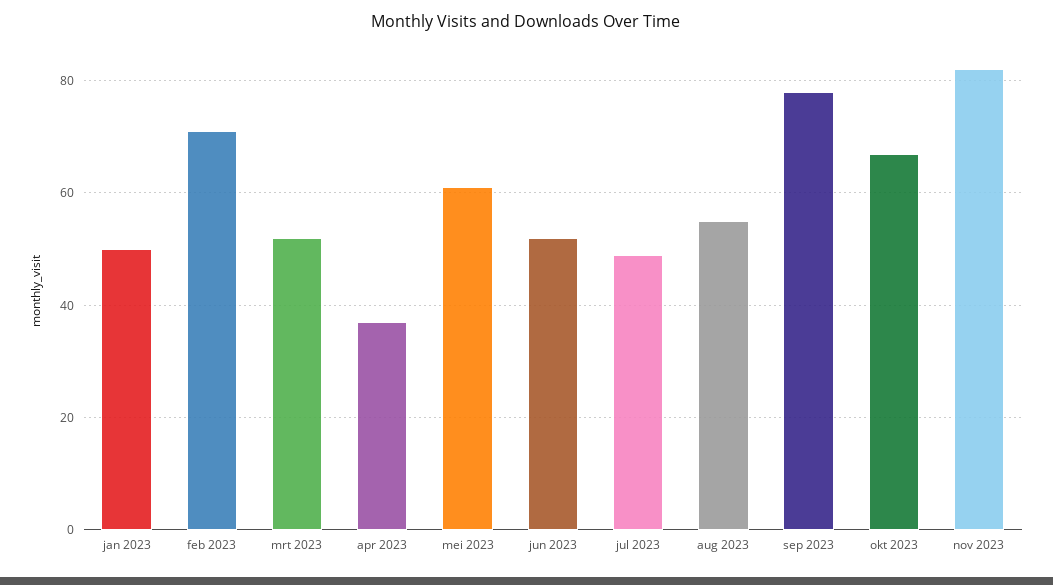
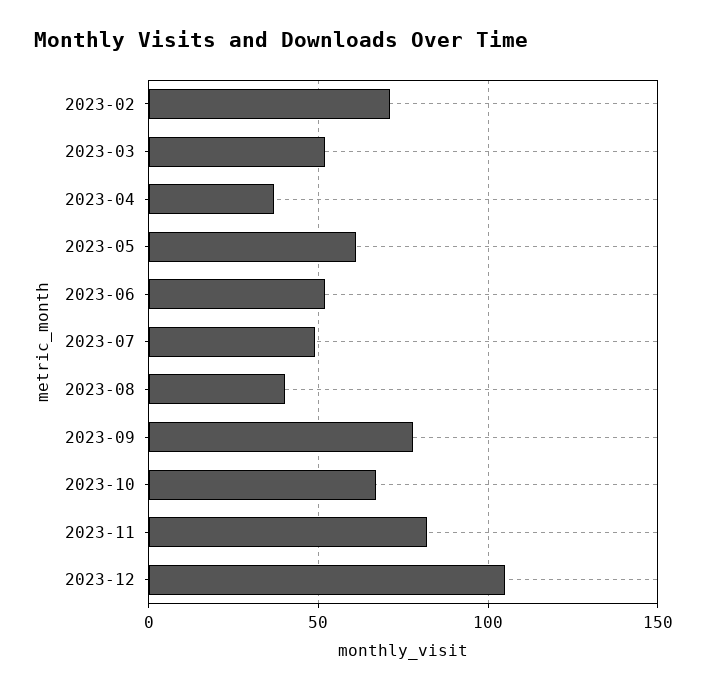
jan 2023: 50 -> none
aug 2023: 55 -> 40
2023-12: none -> 105

